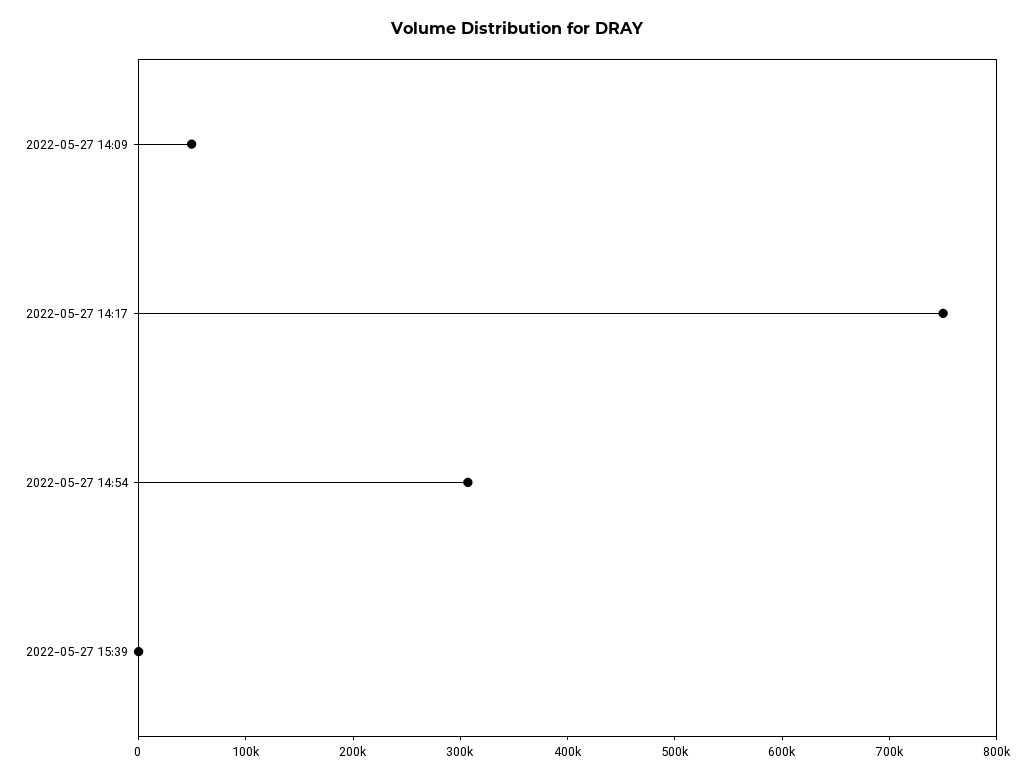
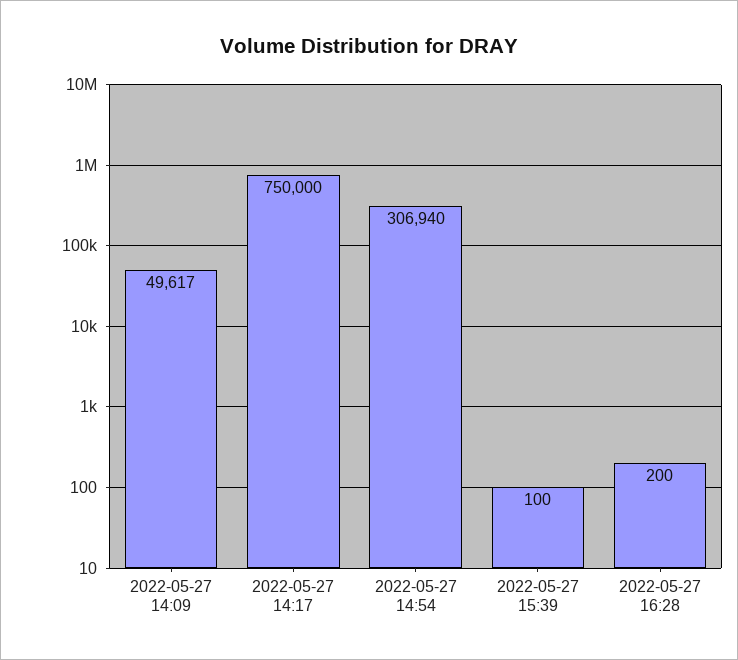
2022-05-27 16:28: none -> 200

